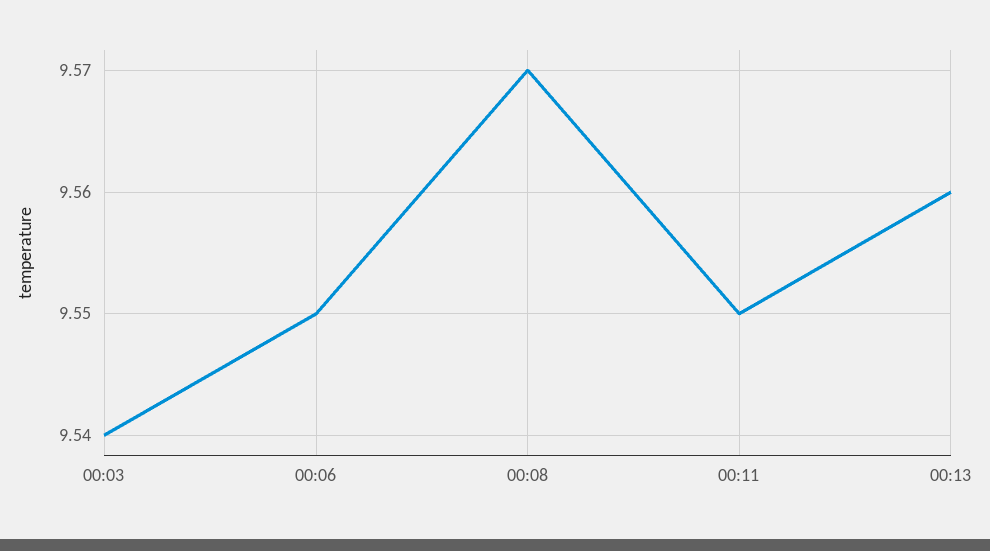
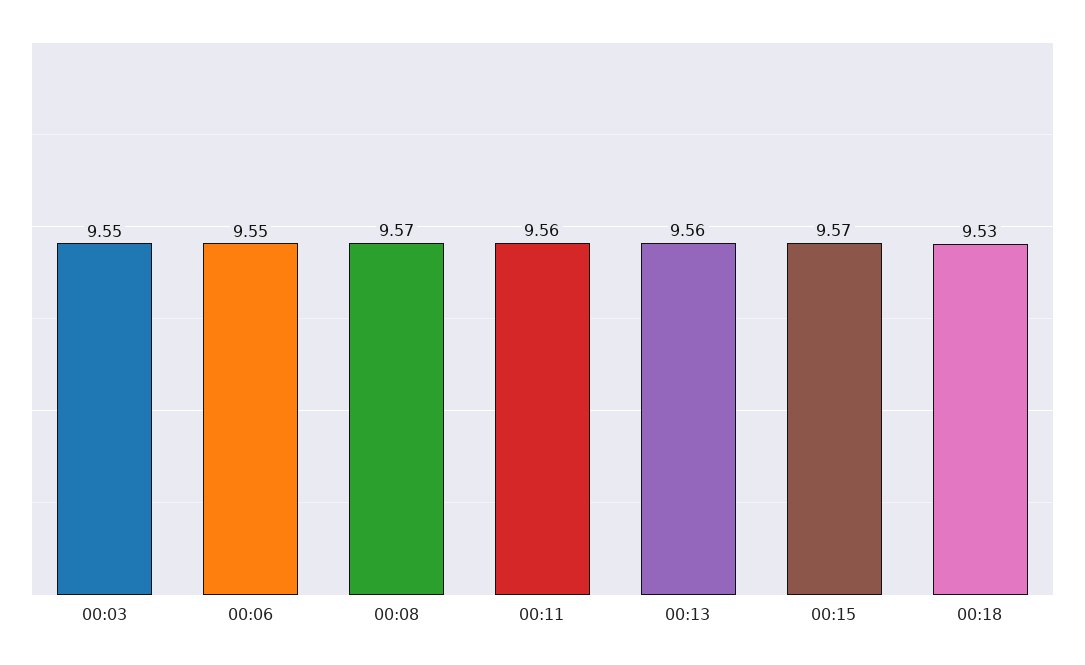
00:03: 9.54 -> 9.55
00:11: 9.55 -> 9.56
00:15: none -> 9.57
00:18: none -> 9.53

